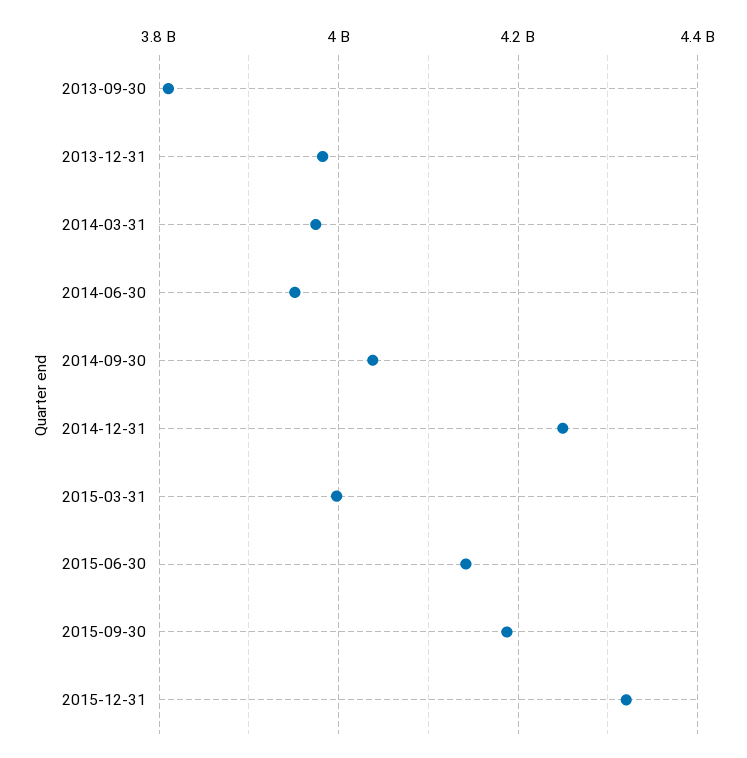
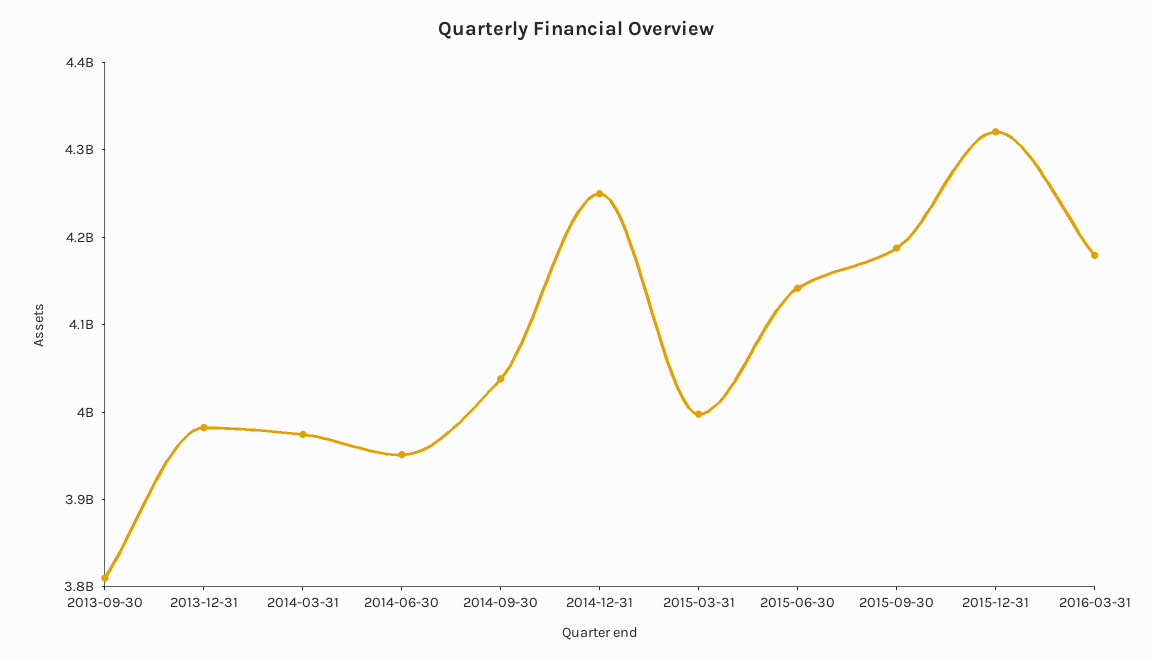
2016-03-31: none -> 4180000000

